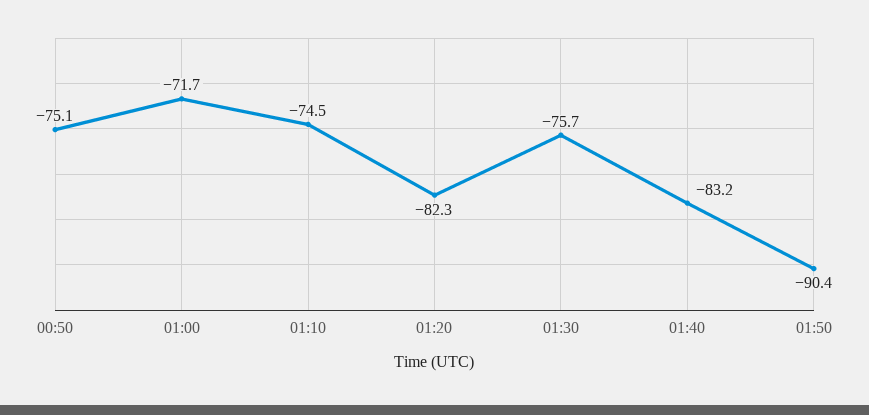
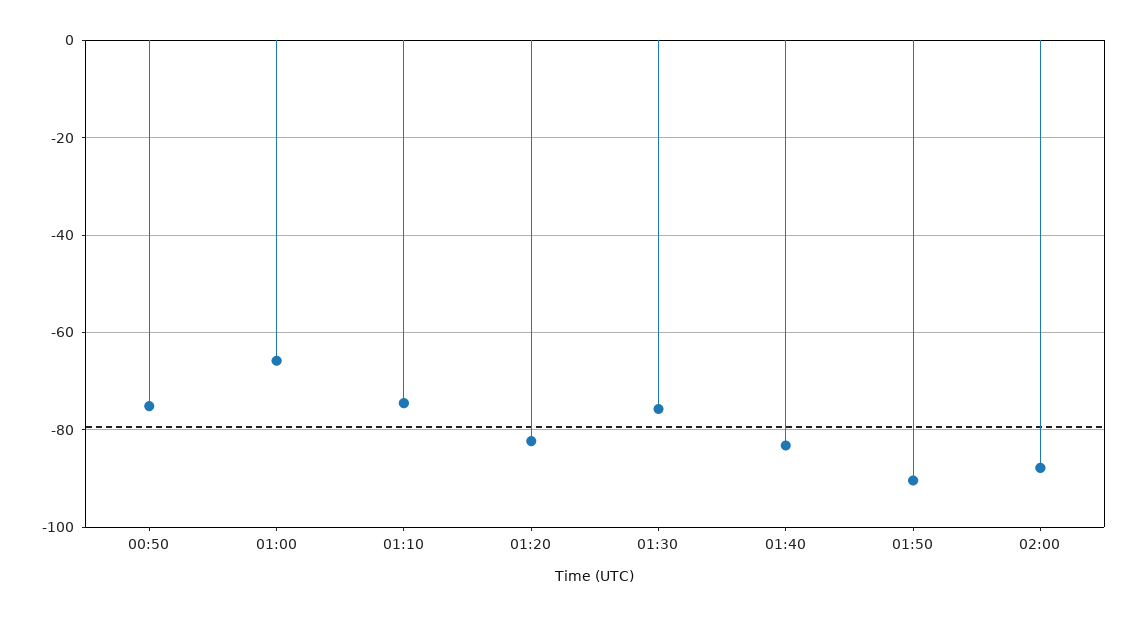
01:00: -71.7 -> -66
02:00: none -> -88

